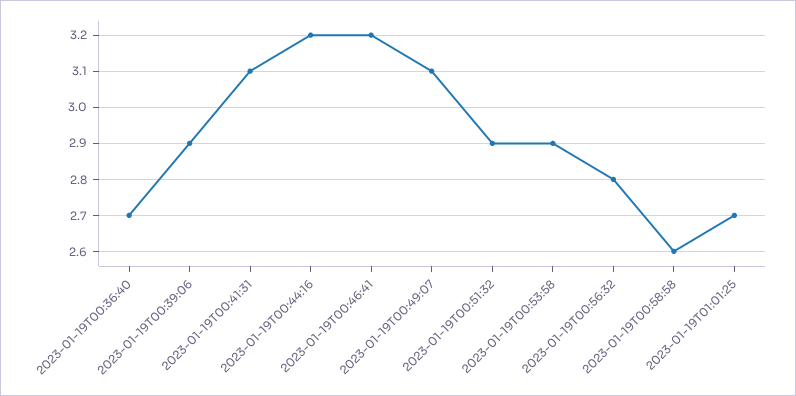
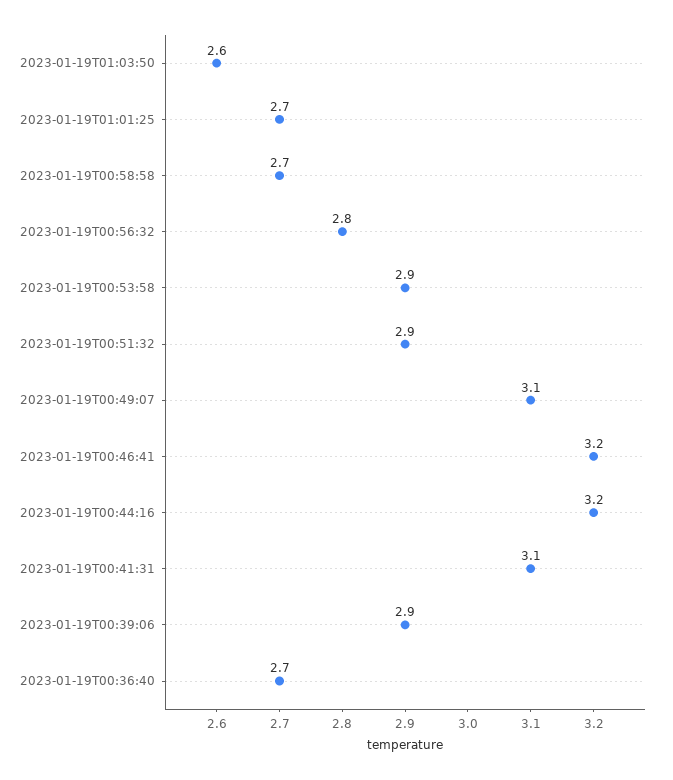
2023-01-19T00:58:58: 2.6 -> 2.7
2023-01-19T01:03:50: none -> 2.6

